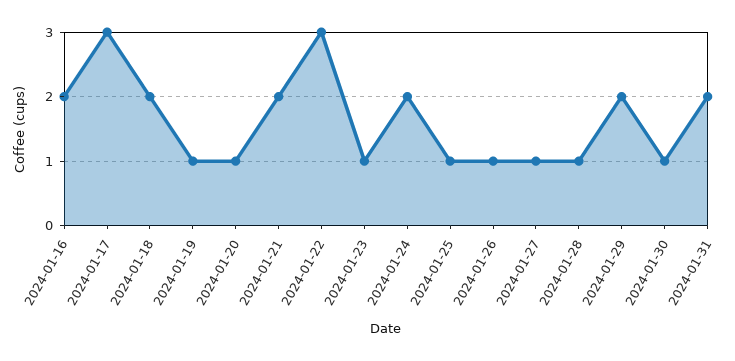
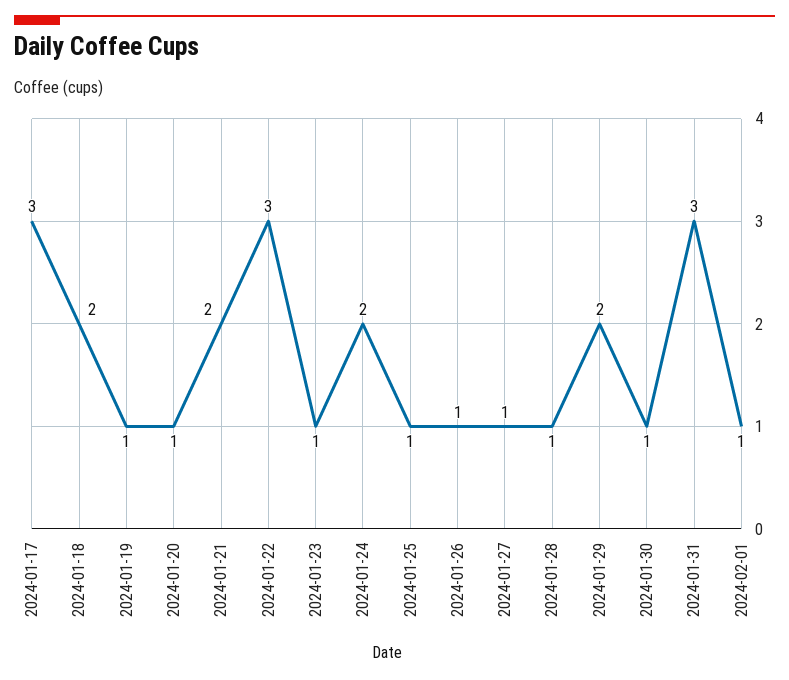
2024-01-16: 2 -> none
2024-01-31: 2 -> 3
2024-02-01: none -> 1

